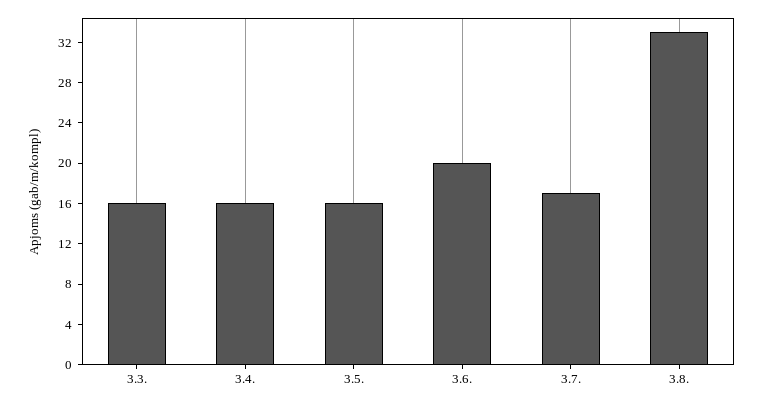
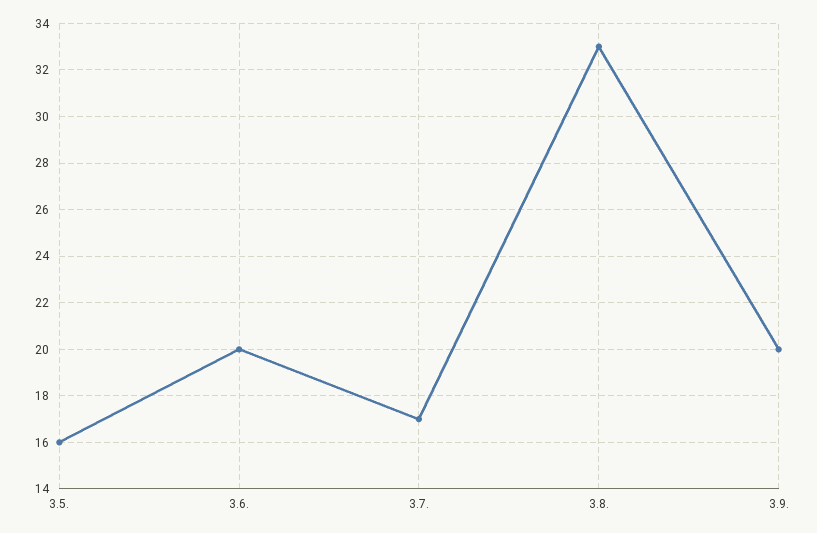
3.3.: 16 -> none
3.4.: 16 -> none
3.9.: none -> 20

